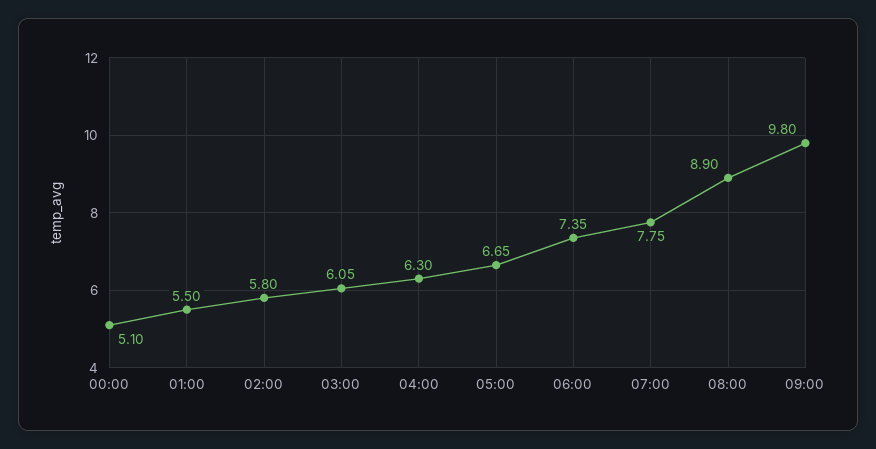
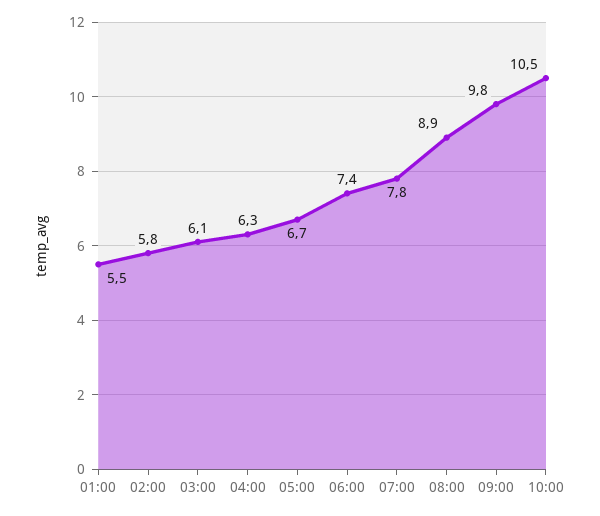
00:00: 5.1 -> none
10:00: none -> 10.5

